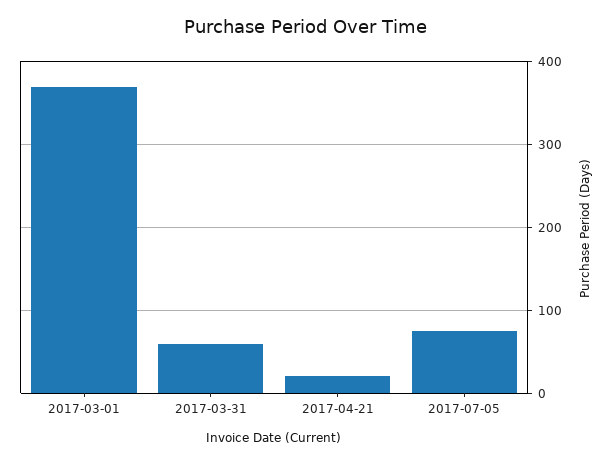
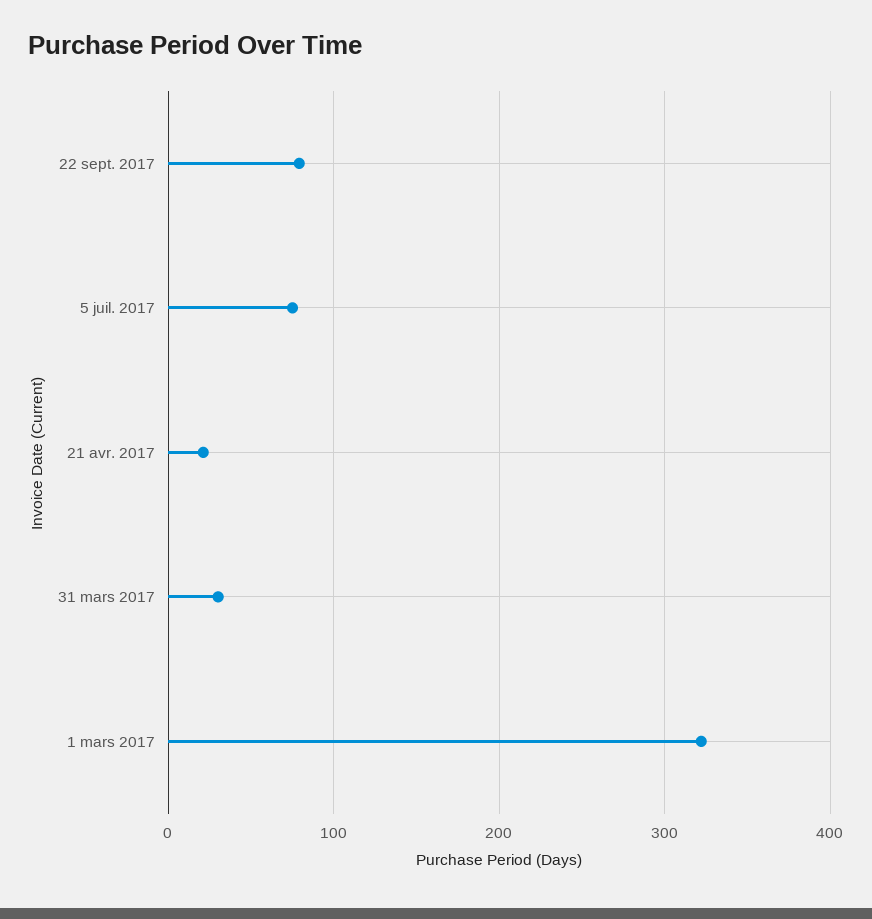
2017-03-01: 370 -> 320
2017-03-31: 60 -> 30
22 sept. 2017: none -> 80

